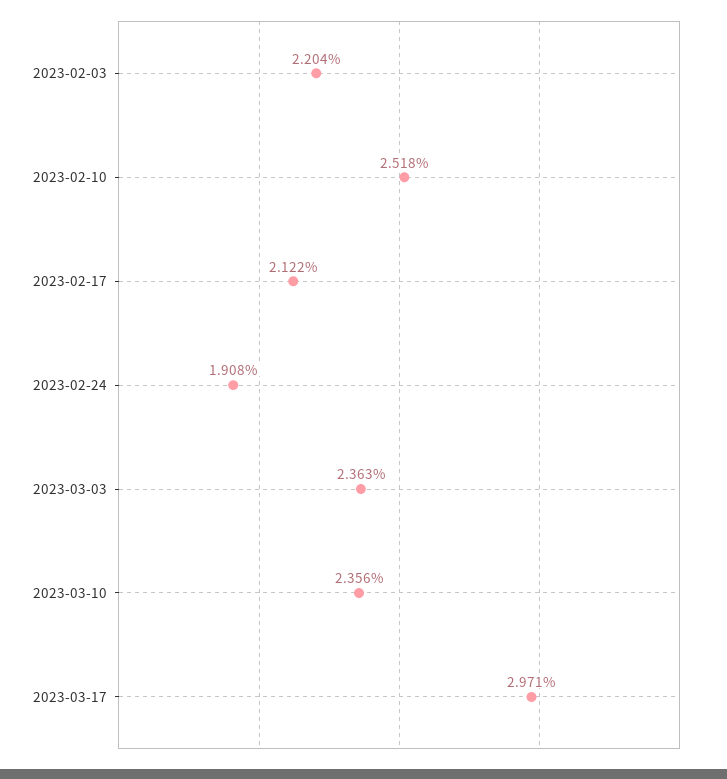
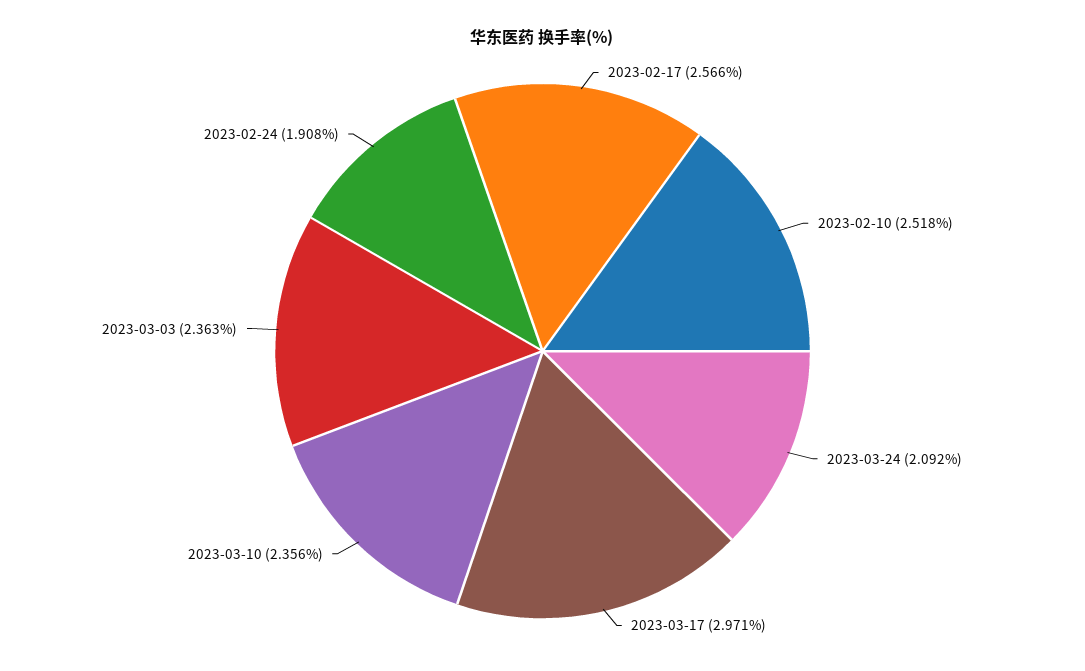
2023-02-03: 2.204 -> none
2023-02-17: 2.122 -> 2.566
2023-03-24: none -> 2.092

